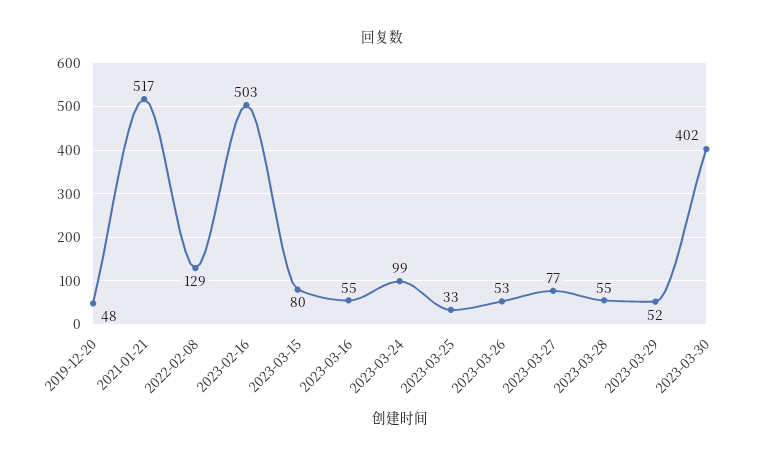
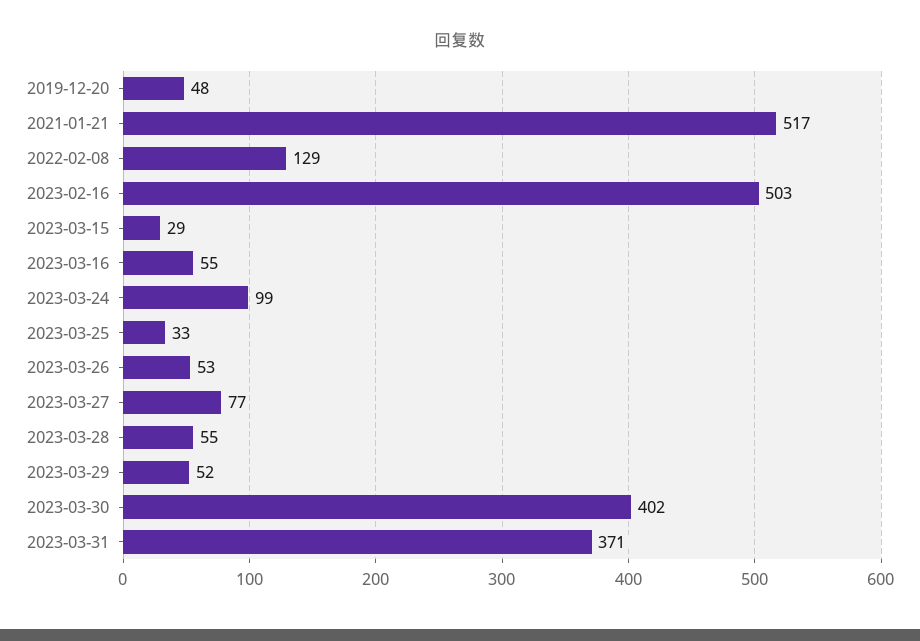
2023-03-15: 80 -> 29
2023-03-31: none -> 371

